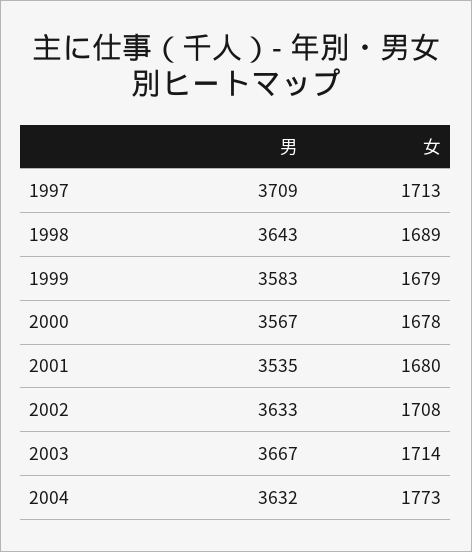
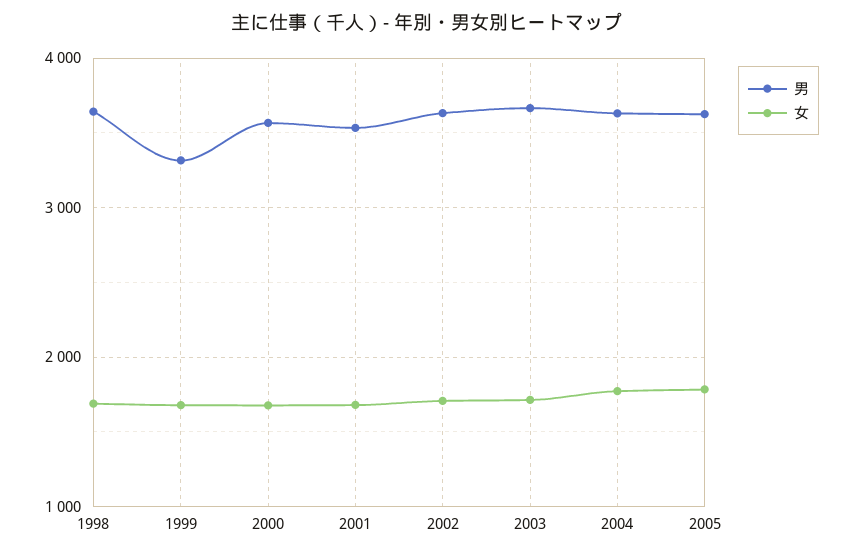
男, 1997: 3709 -> none
女, 1997: 1713 -> none
男, 1999: 3583 -> 3300
男, 2005: none -> 3600
女, 2005: none -> 1800

